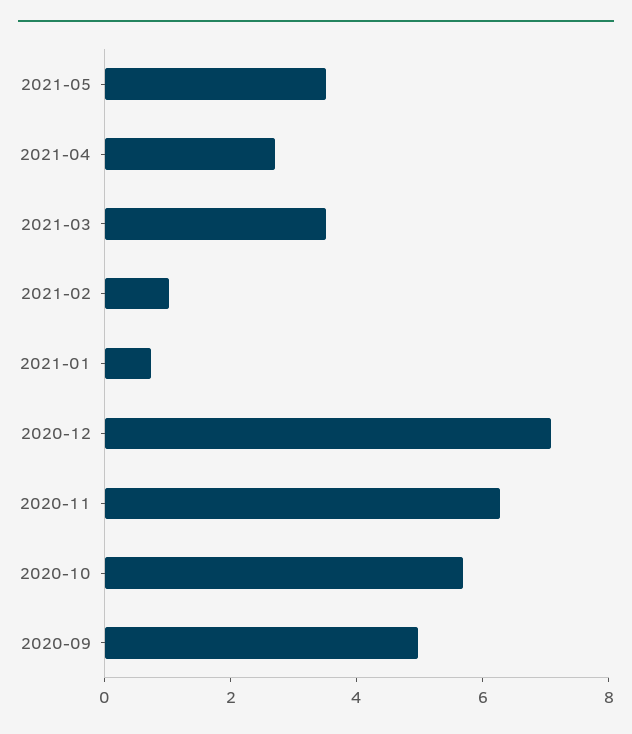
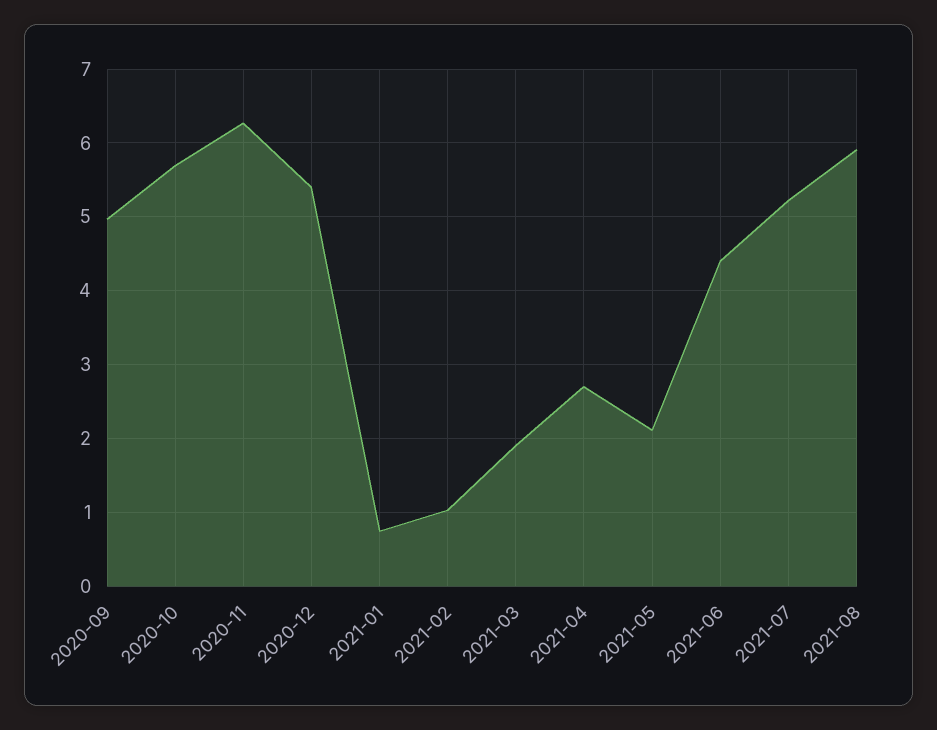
2021-05: 3.5 -> 2.1
2021-03: 3.5 -> 1.9
2020-12: 7 -> 5.4
2021-06: none -> 4.4
2021-07: none -> 5.2
2021-08: none -> 5.9

